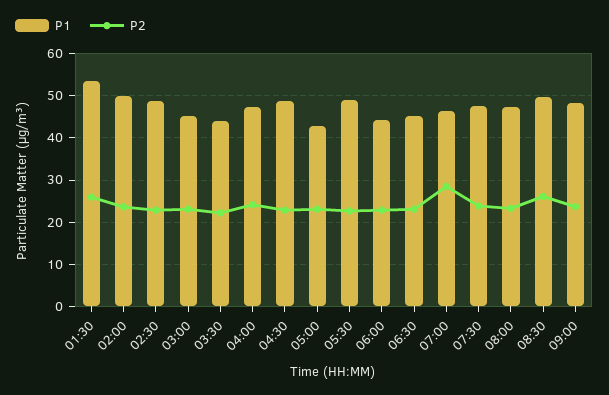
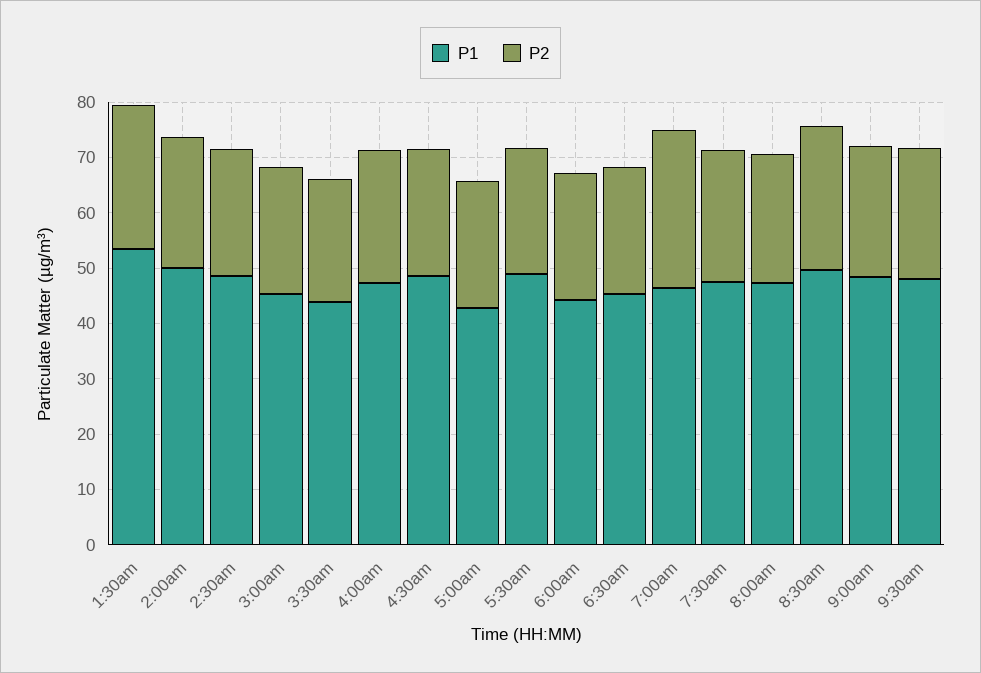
P1, 9:30am: none -> 48
P2, 9:30am: none -> 24

